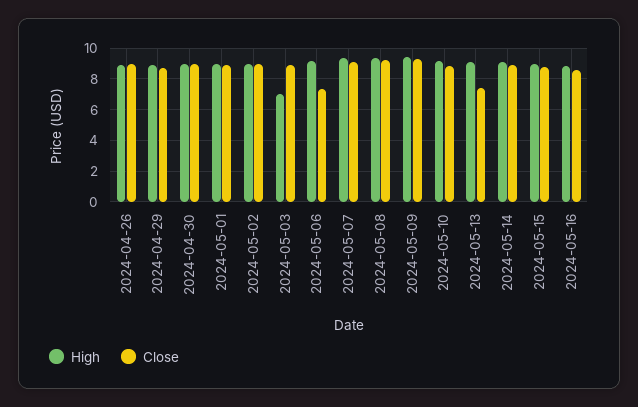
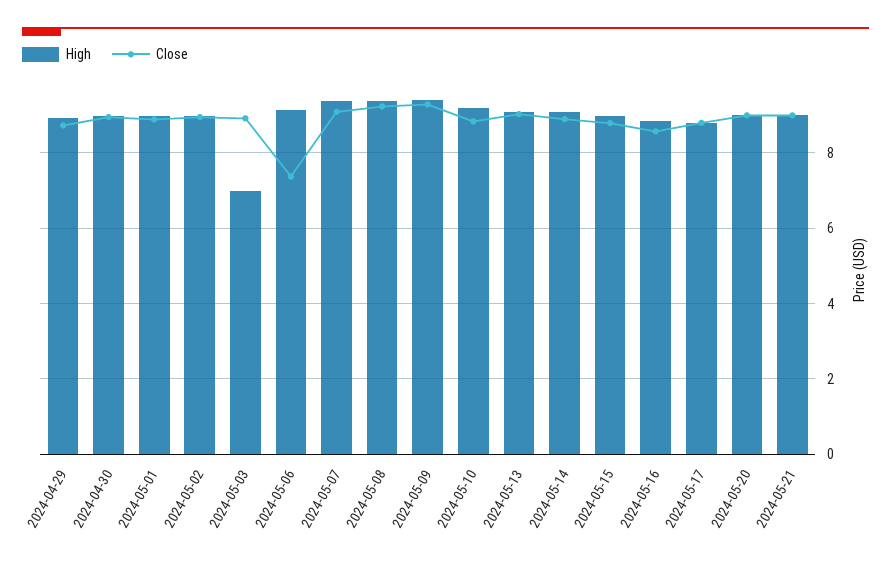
High, 2024-04-26: 9 -> none
Close, 2024-04-26: 9 -> none
Close, 2024-05-13: 7.5 -> 9
High, 2024-05-17: none -> 8.8
Close, 2024-05-17: none -> 8.8
High, 2024-05-20: none -> 9
Close, 2024-05-20: none -> 9
High, 2024-05-21: none -> 9
Close, 2024-05-21: none -> 9

